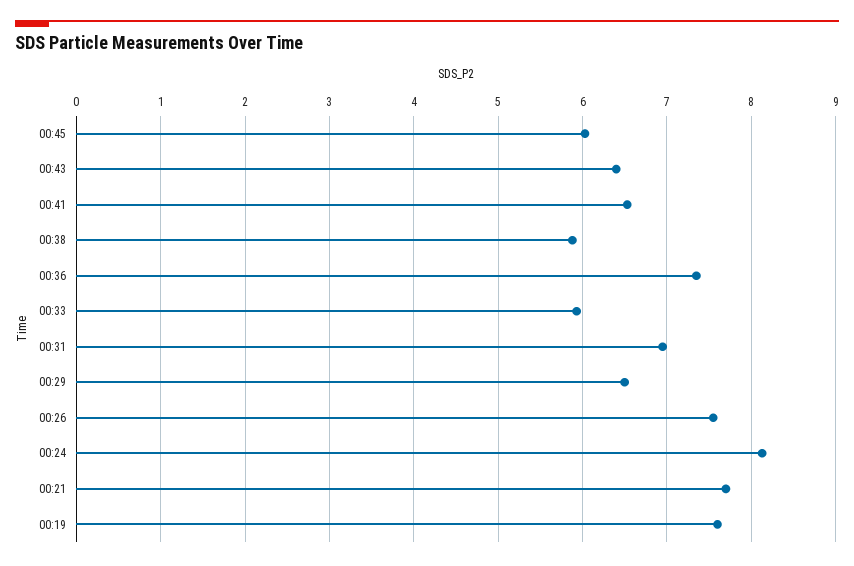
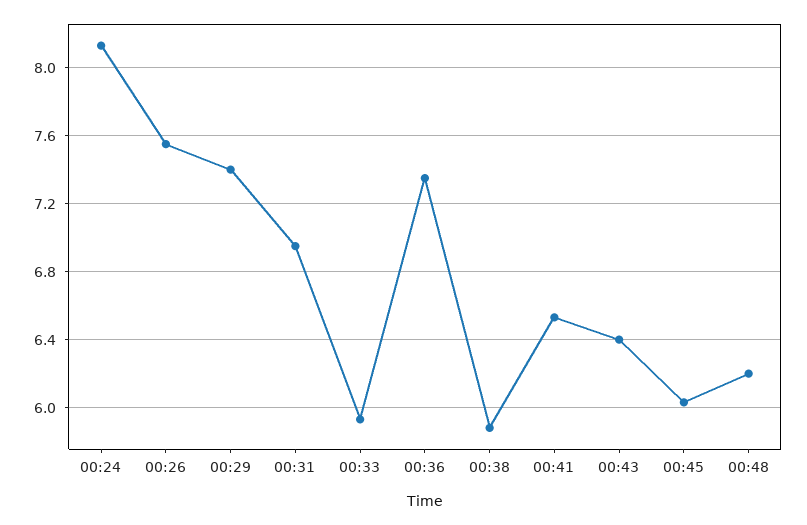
00:29: 6.5 -> 7.4
00:21: 7.7 -> none
00:19: 7.6 -> none
00:48: none -> 6.2

